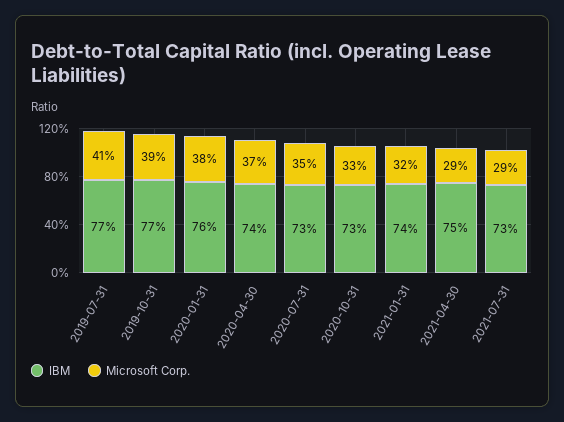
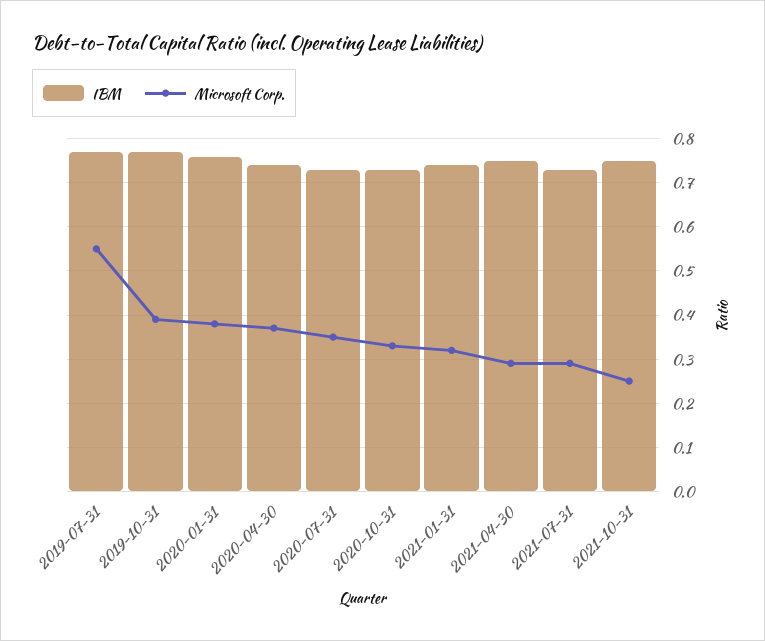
Microsoft Corp., 2019-07-31: 0.41 -> 0.55
IBM, 2021-10-31: none -> 0.75
Microsoft Corp., 2021-10-31: none -> 0.25

